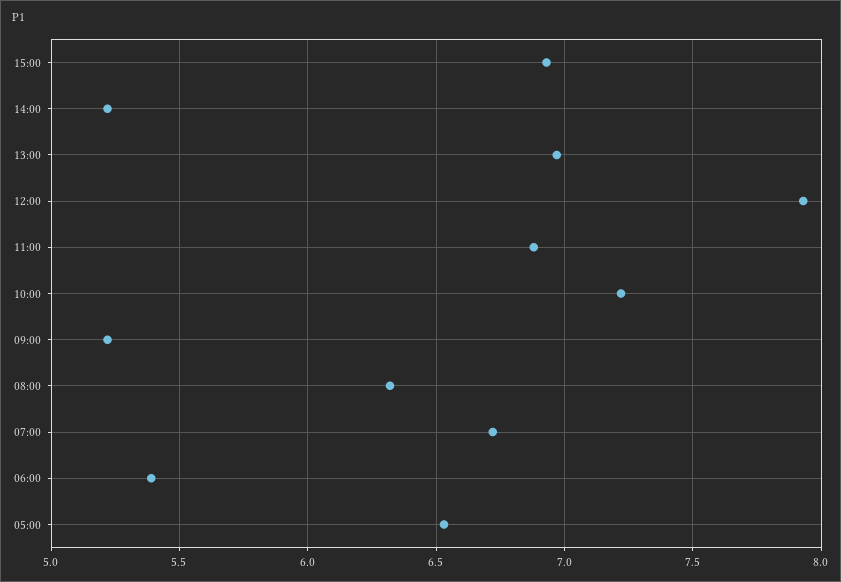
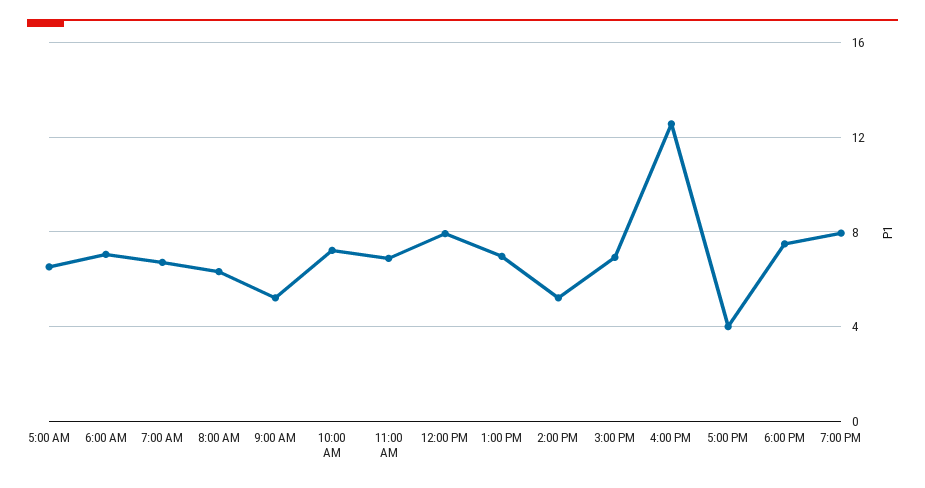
06:00: 5.4 -> 7
4:00 PM: none -> 12.5
5:00 PM: none -> 4
6:00 PM: none -> 7.5
7:00 PM: none -> 8

